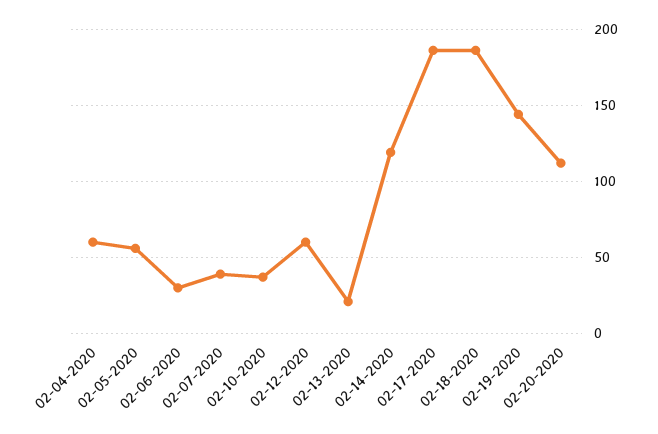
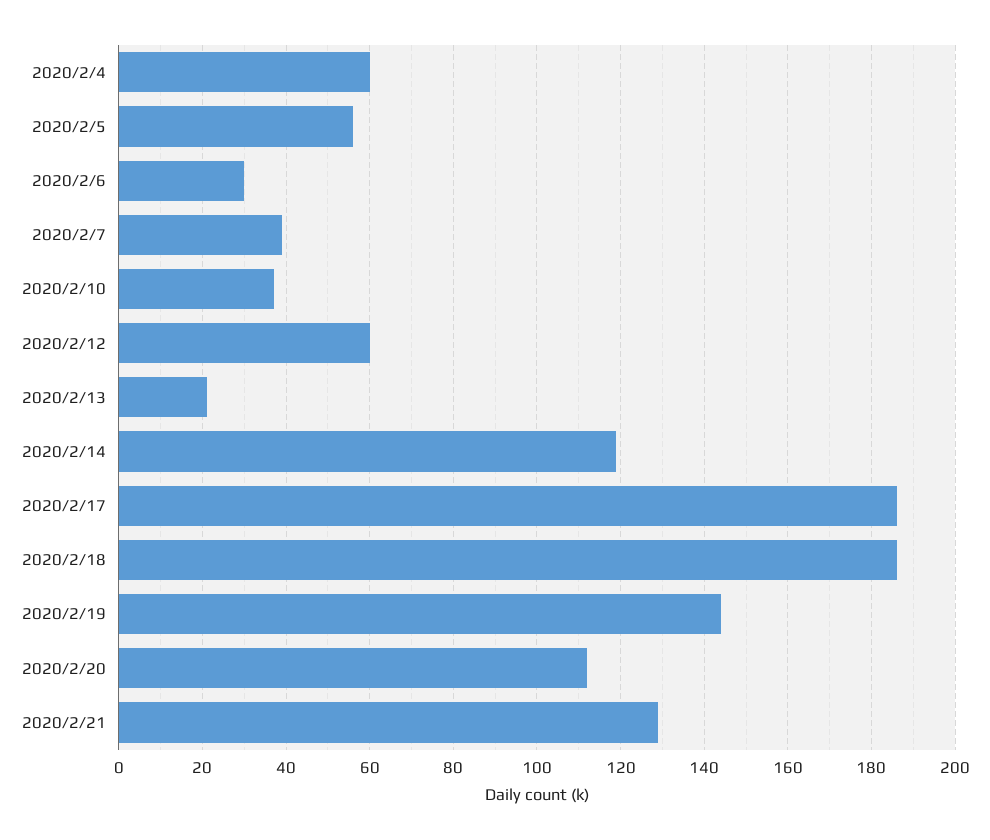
2020/2/21: none -> 130

